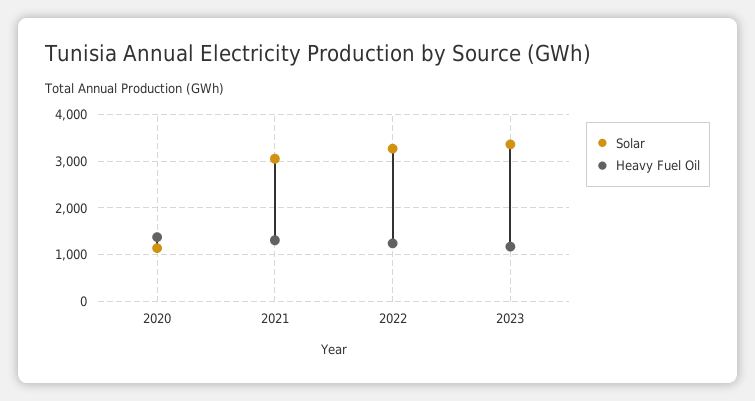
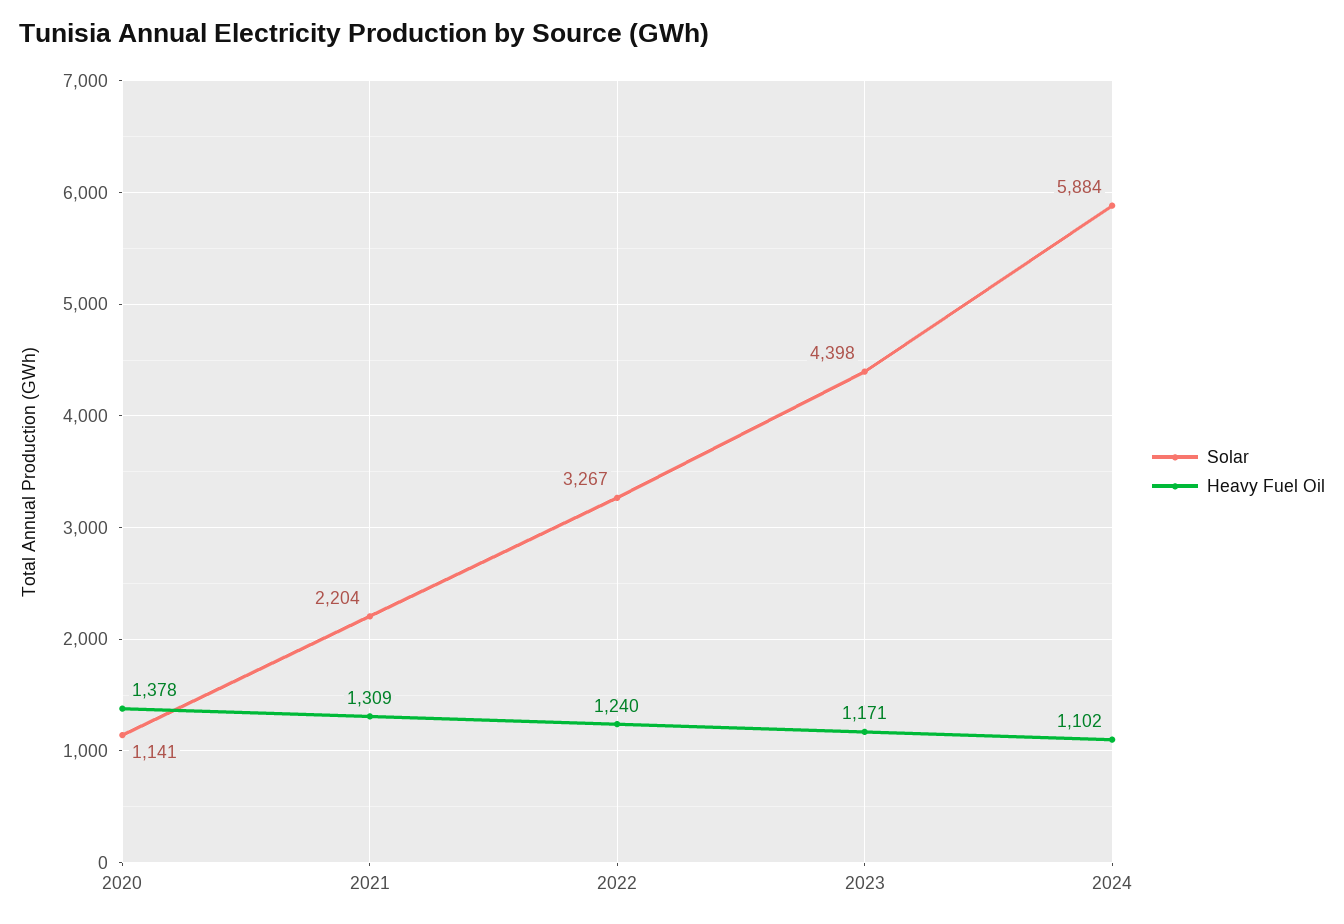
Solar, 2021: 3000 -> 2204
Solar, 2023: 3400 -> 4398
Solar, 2024: none -> 5884
Heavy Fuel Oil, 2024: none -> 1102

